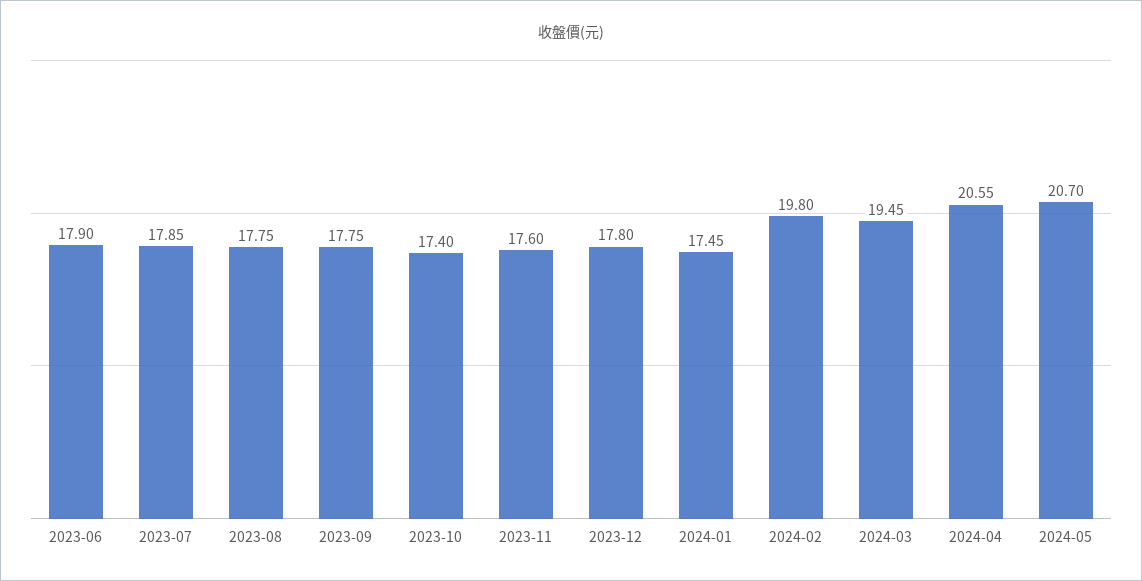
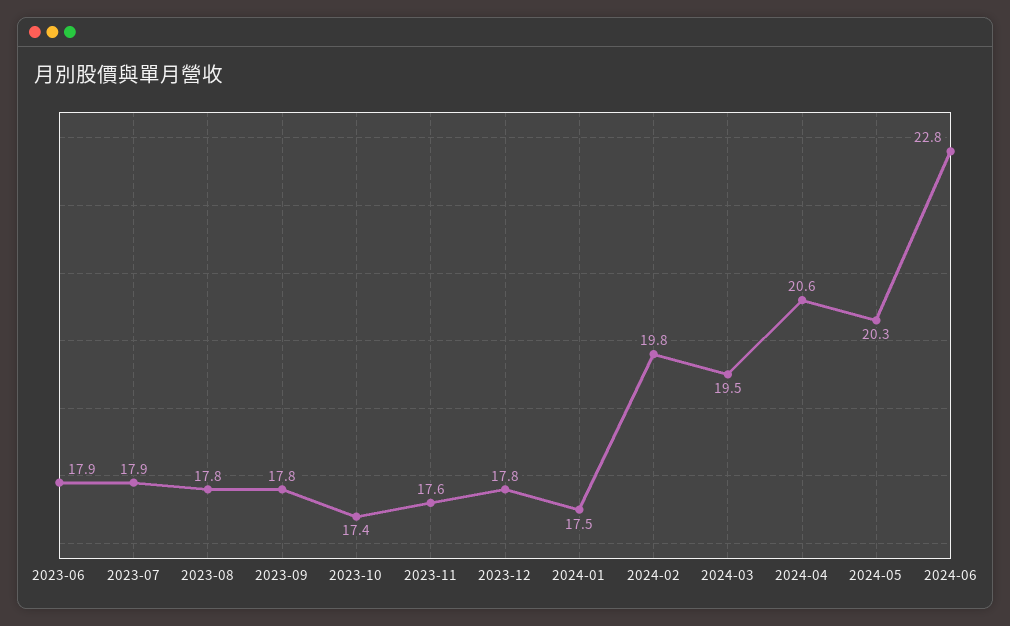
2024-05: 20.7 -> 20.3
2024-06: none -> 22.8

